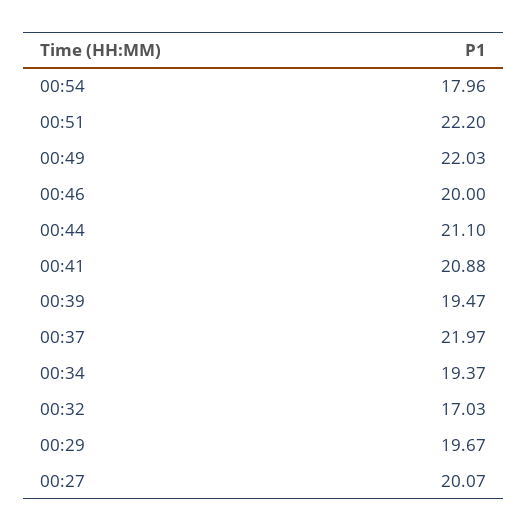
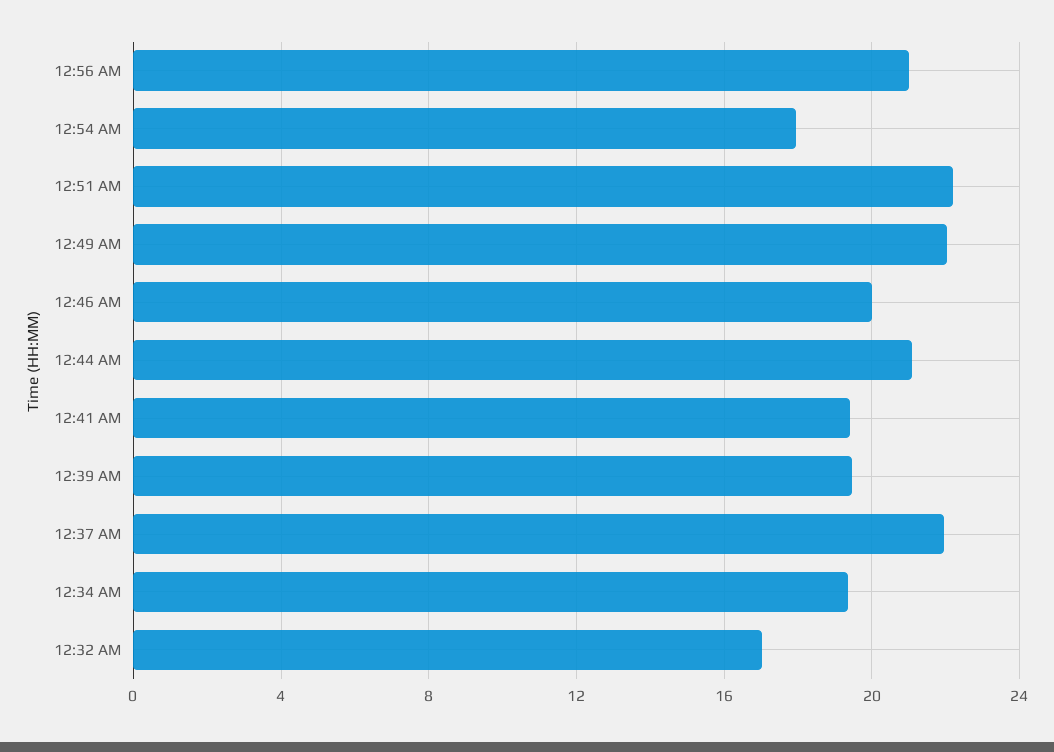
00:41: 20.88 -> 19.5
00:29: 19.67 -> none
00:27: 20.07 -> none
12:56 AM: none -> 21

